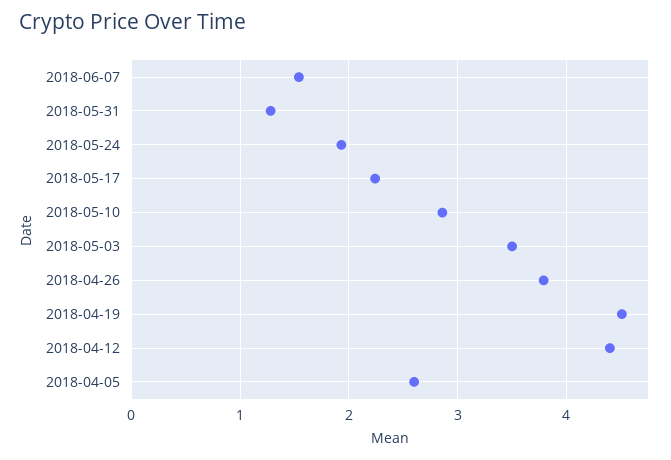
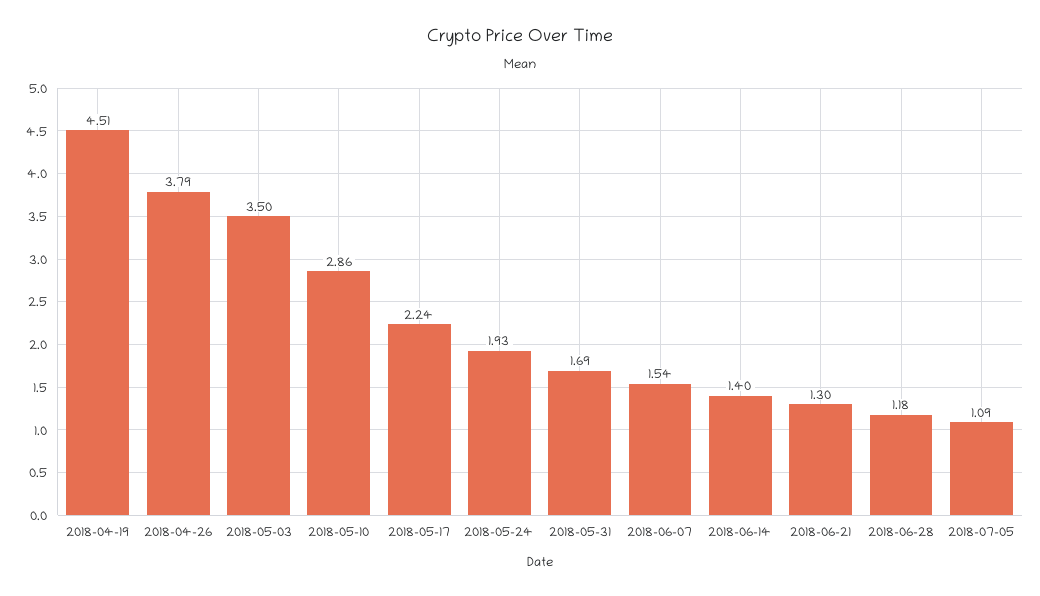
2018-05-31: 1.3 -> 1.69
2018-04-12: 4.4 -> none
2018-04-05: 2.6 -> none
2018-06-14: none -> 1.4
2018-06-21: none -> 1.3
2018-06-28: none -> 1.18
2018-07-05: none -> 1.09

